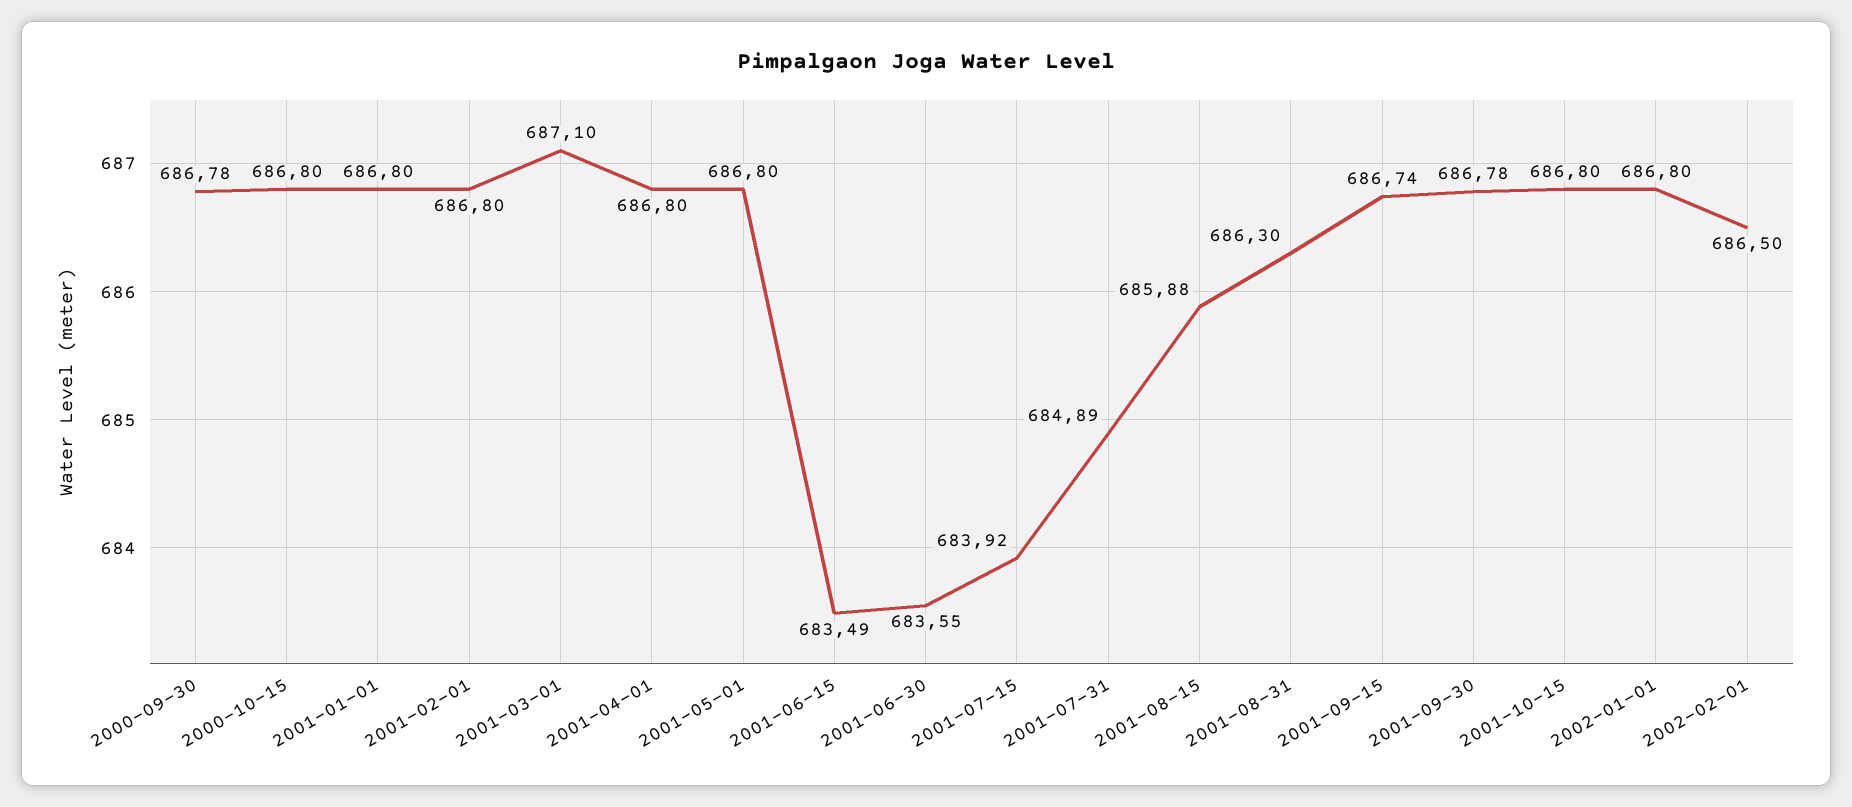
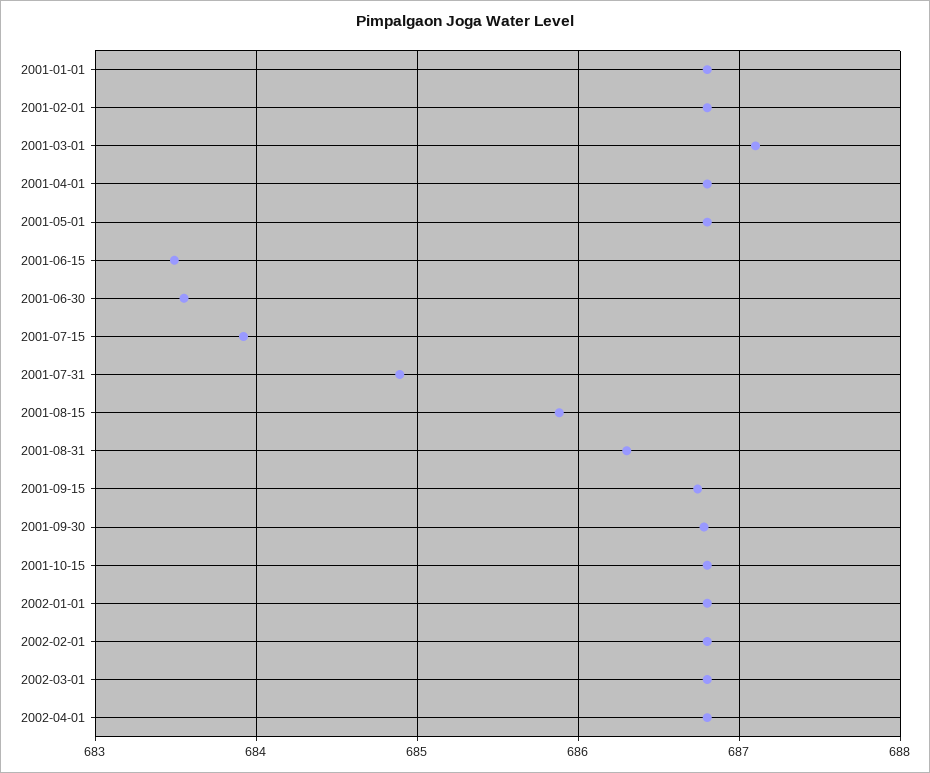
2000-09-30: 686.78 -> none
2000-10-15: 686.8 -> none
2002-02-01: 686.5 -> 686.8
2002-03-01: none -> 686.8
2002-04-01: none -> 686.8

